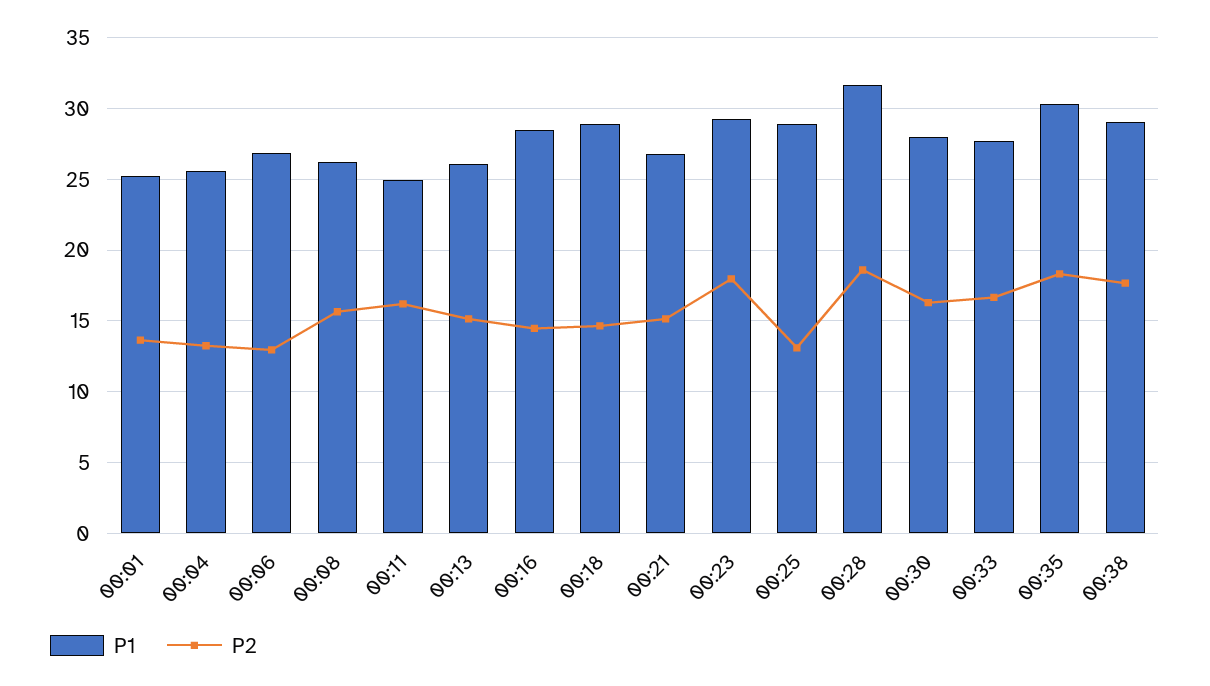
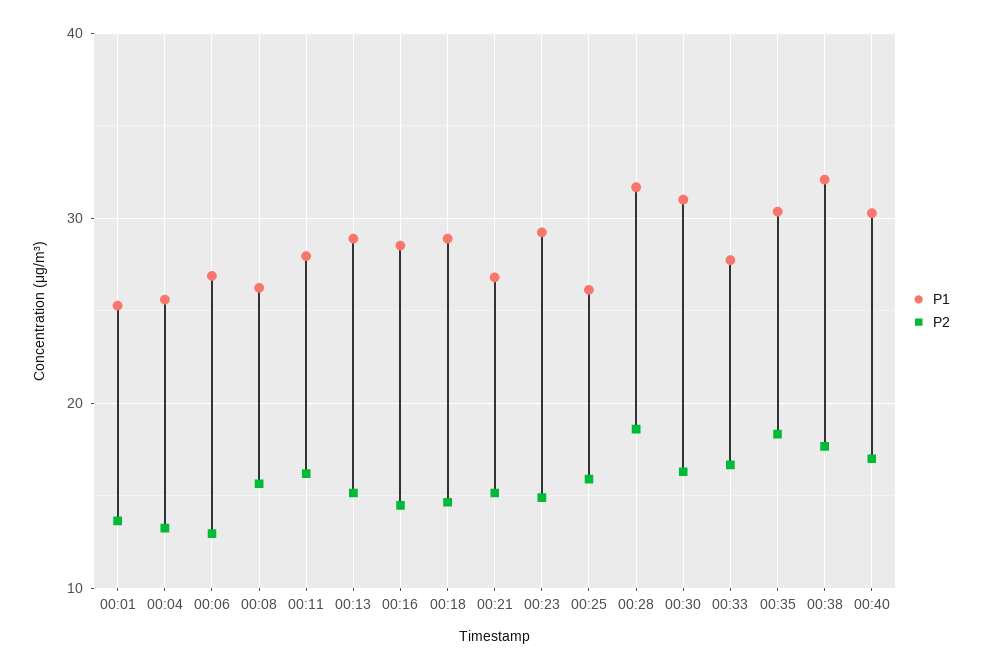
P1, 00:11: 25 -> 28
P1, 00:13: 26 -> 29
P2, 00:23: 18 -> 15
P1, 00:25: 29 -> 26
P2, 00:25: 13 -> 16
P1, 00:30: 28 -> 31
P1, 00:38: 29 -> 32
P1, 00:40: none -> 30
P2, 00:40: none -> 17

